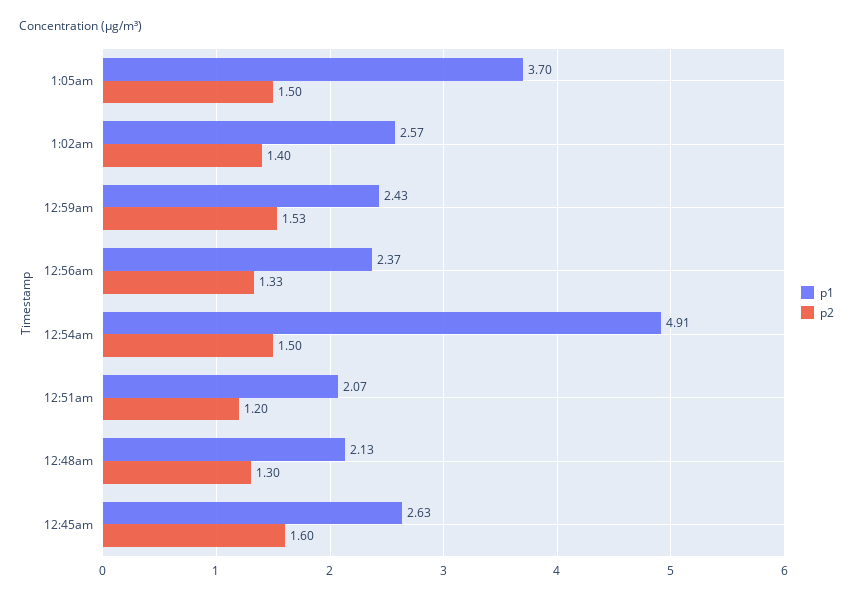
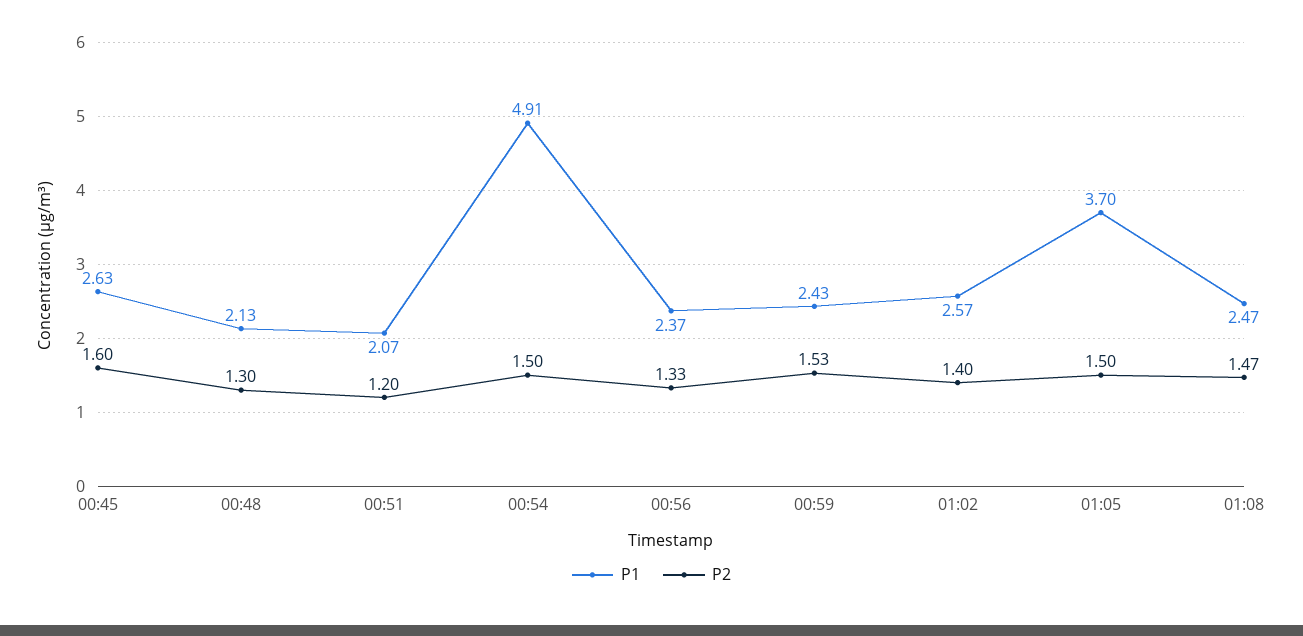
p1, 01:08: none -> 2.47
p2, 01:08: none -> 1.47

